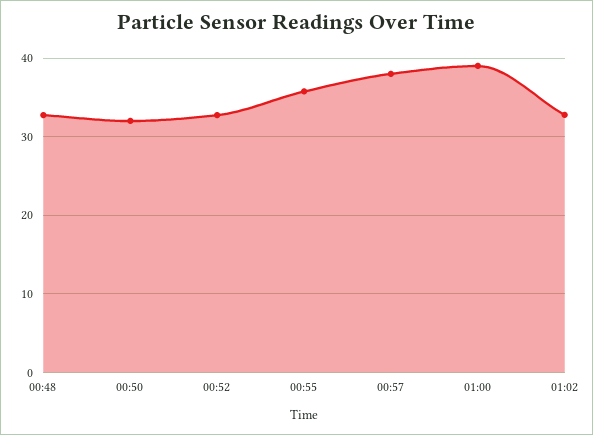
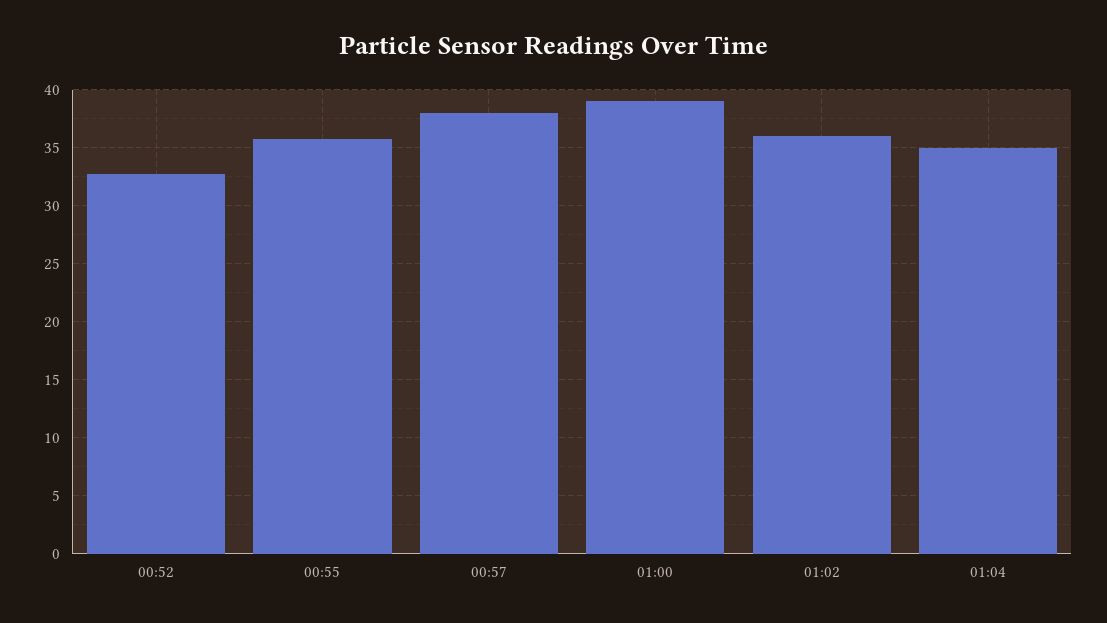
00:48: 33 -> none
00:50: 32 -> none
01:02: 33 -> 36
01:04: none -> 35

